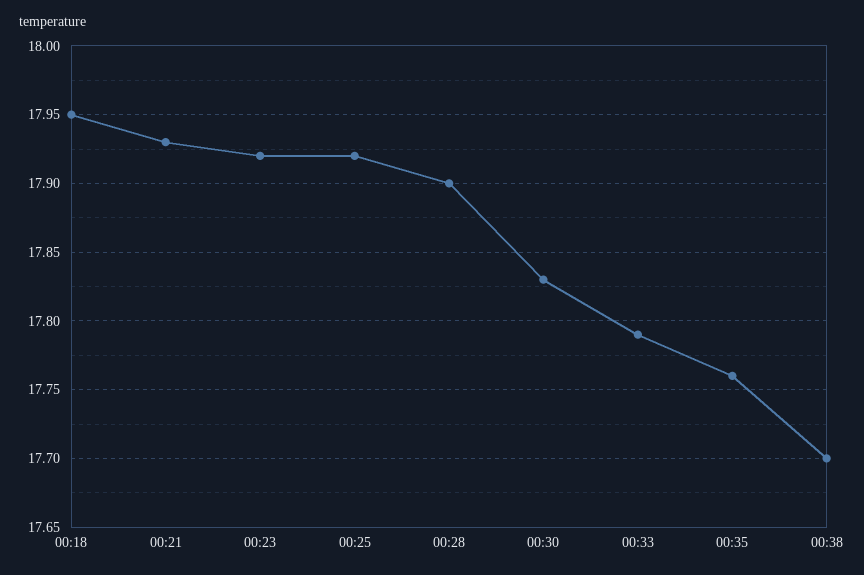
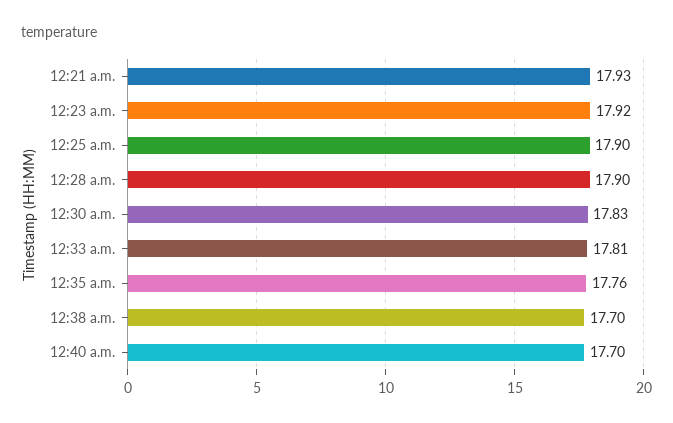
00:18: 17.95 -> none
00:25: 17.92 -> 17.9
00:33: 17.79 -> 17.81
12:40 a.m.: none -> 17.7

